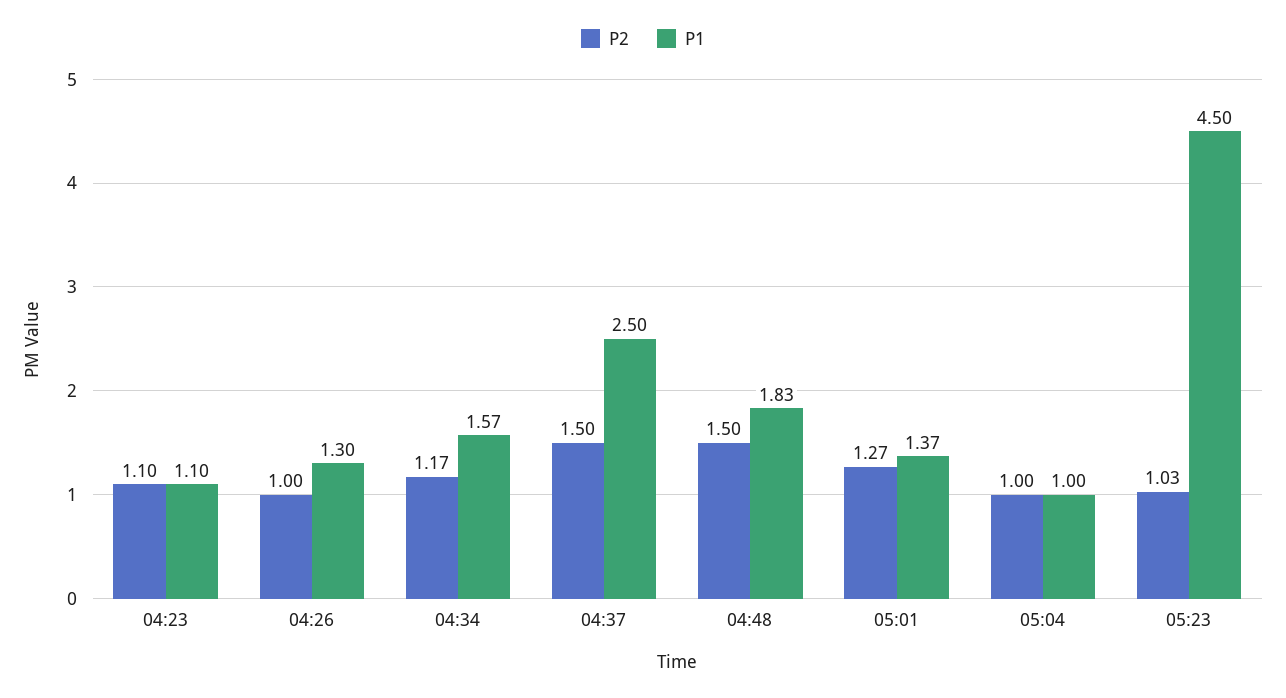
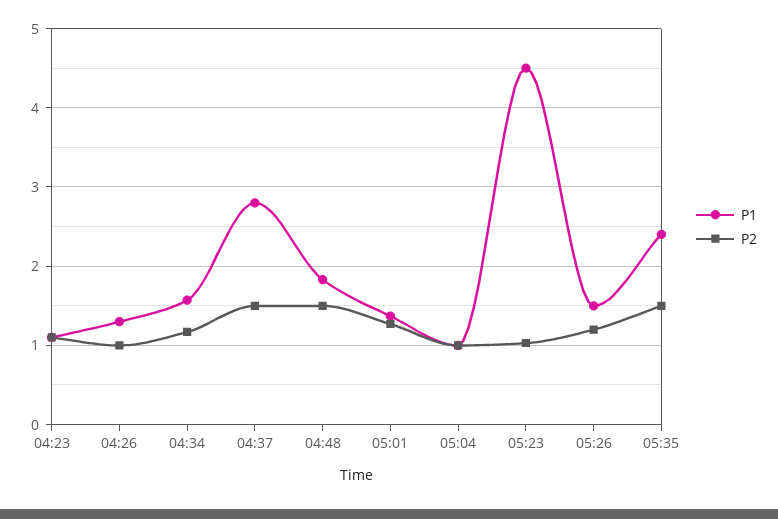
P1, 04:37: 2.5 -> 2.8
P1, 05:26: none -> 1.5
P2, 05:26: none -> 1.2
P1, 05:35: none -> 2.4
P2, 05:35: none -> 1.5

